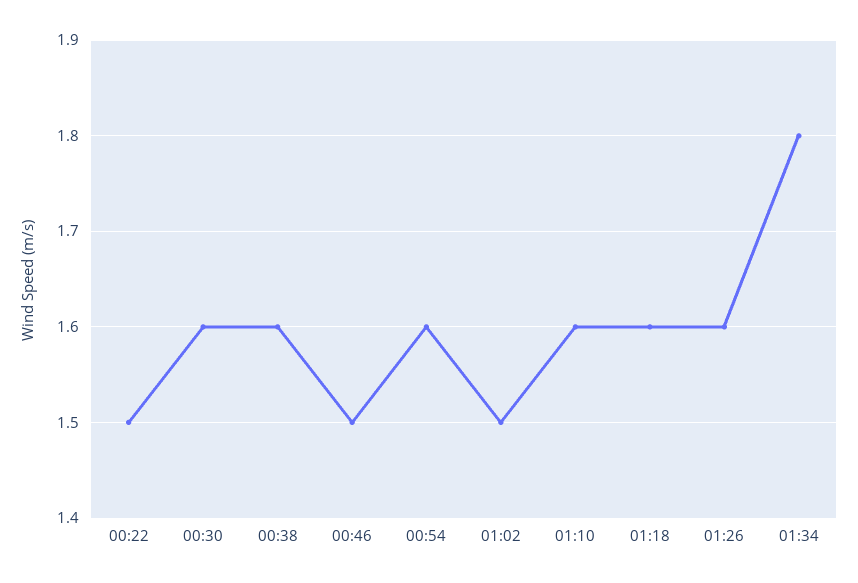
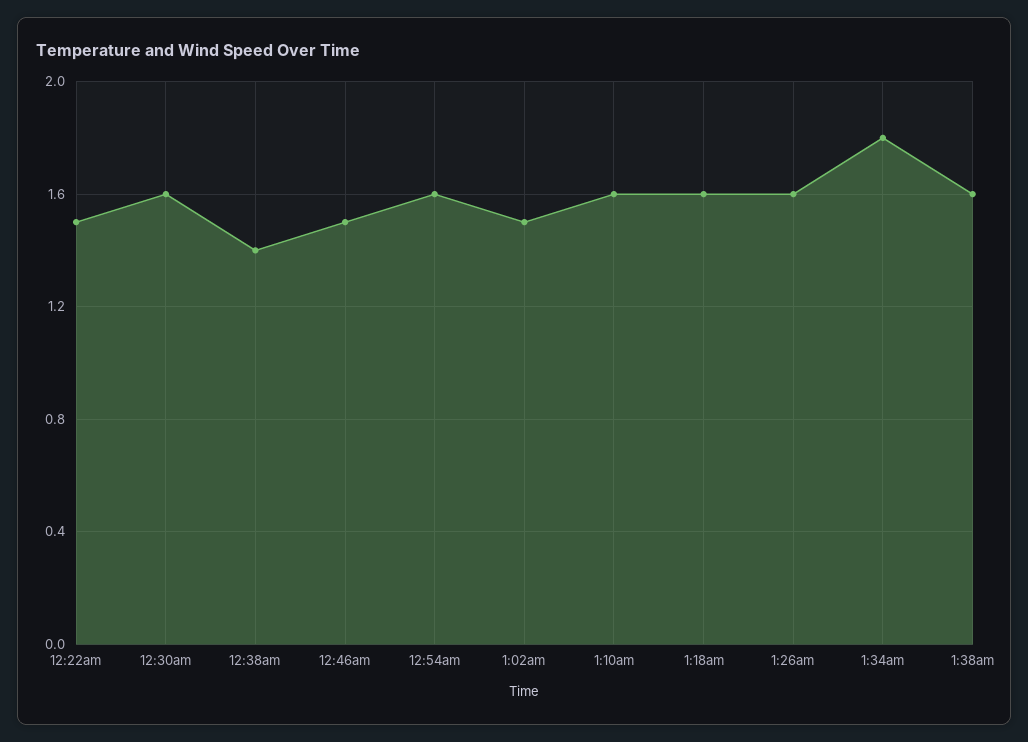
00:38: 1.6 -> 1.4
1:38am: none -> 1.6

